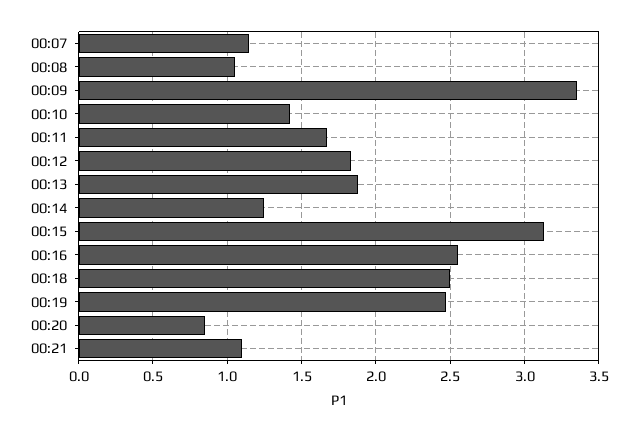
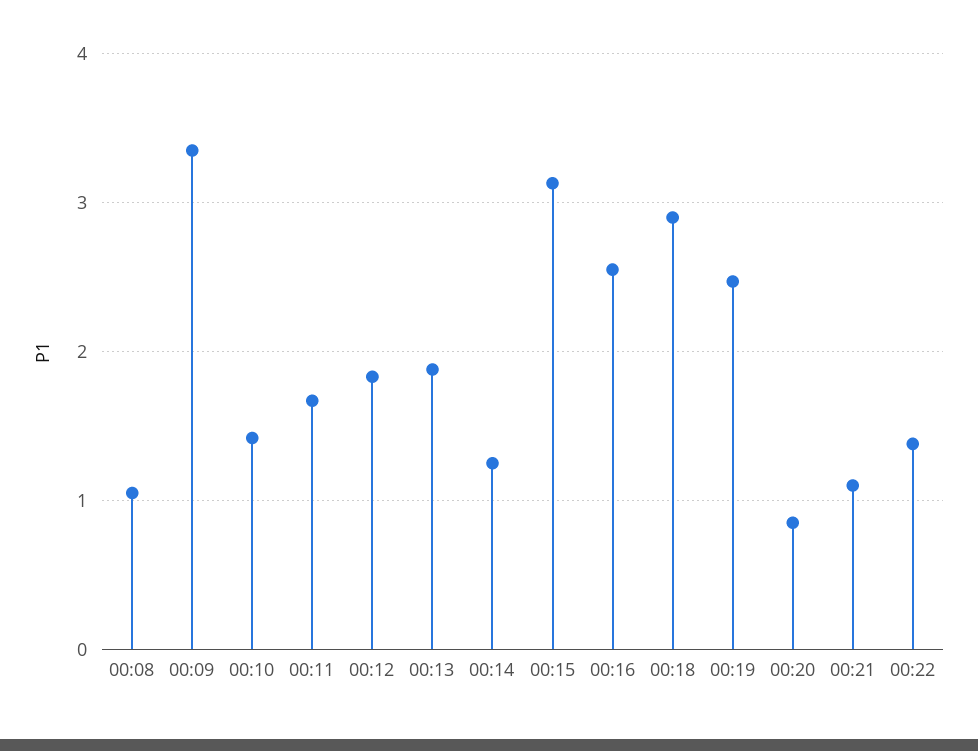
00:07: 1.15 -> none
00:18: 2.5 -> 2.9
00:22: none -> 1.4

